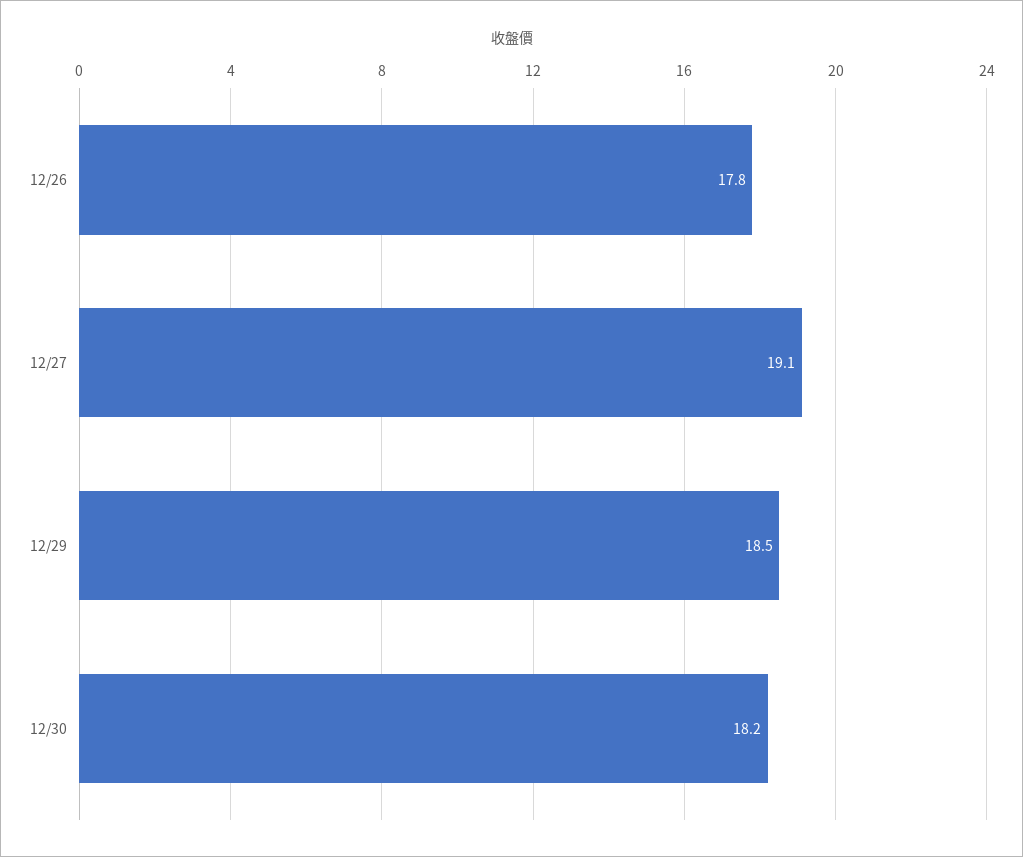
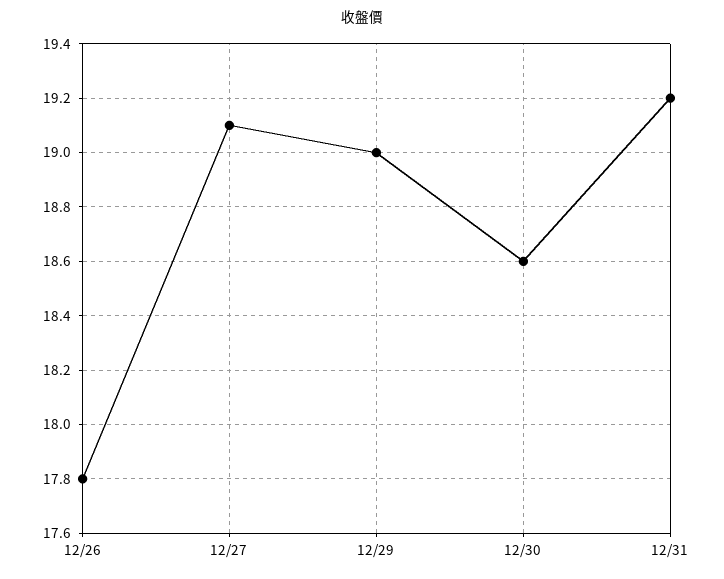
12/29: 18.5 -> 19
12/30: 18.2 -> 18.6
12/31: none -> 19.2

